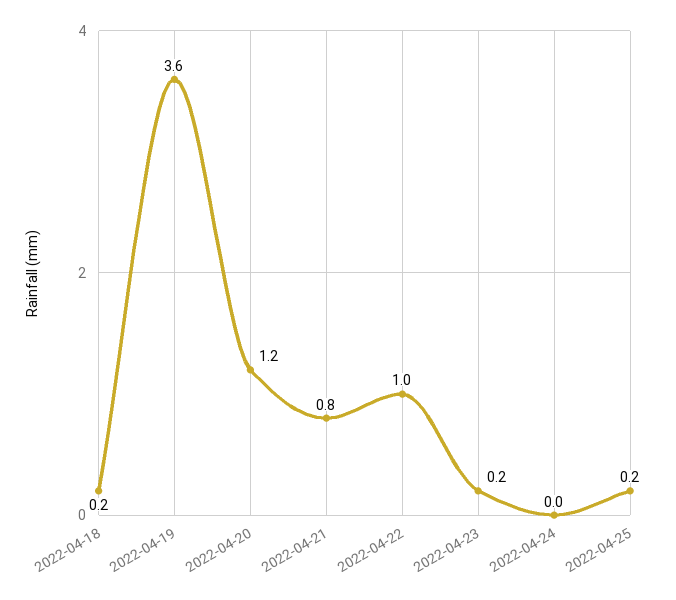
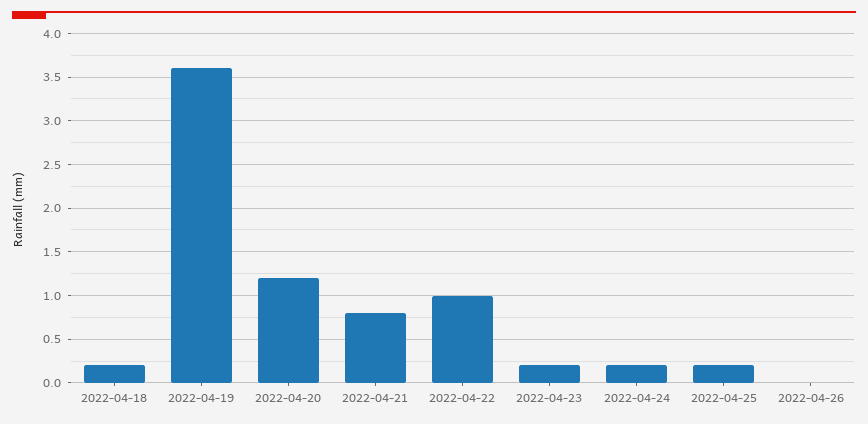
2022-04-24: 0 -> 0.2
2022-04-26: none -> 0

